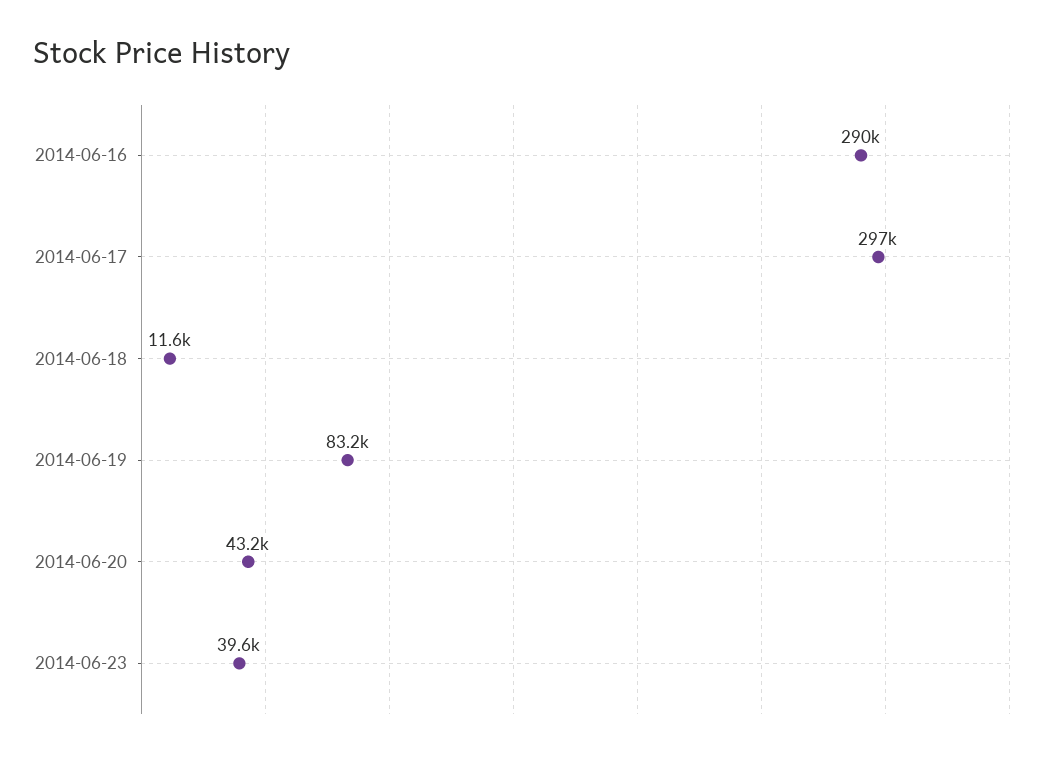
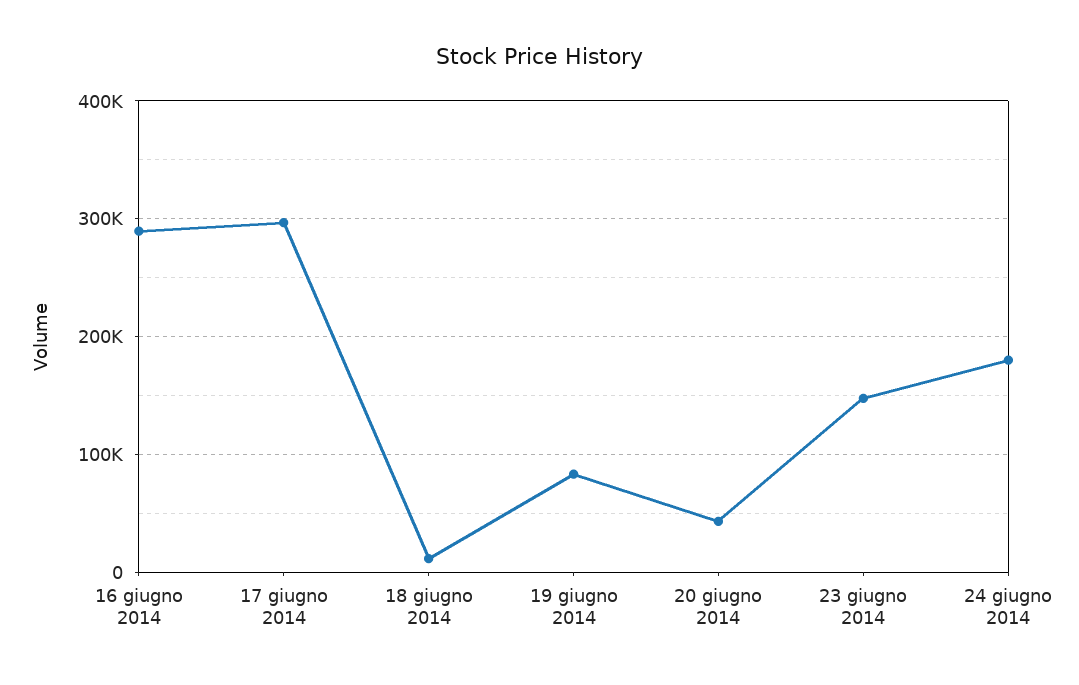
2014-06-23: 39600 -> 150000
24 giugno 2014: none -> 180000

